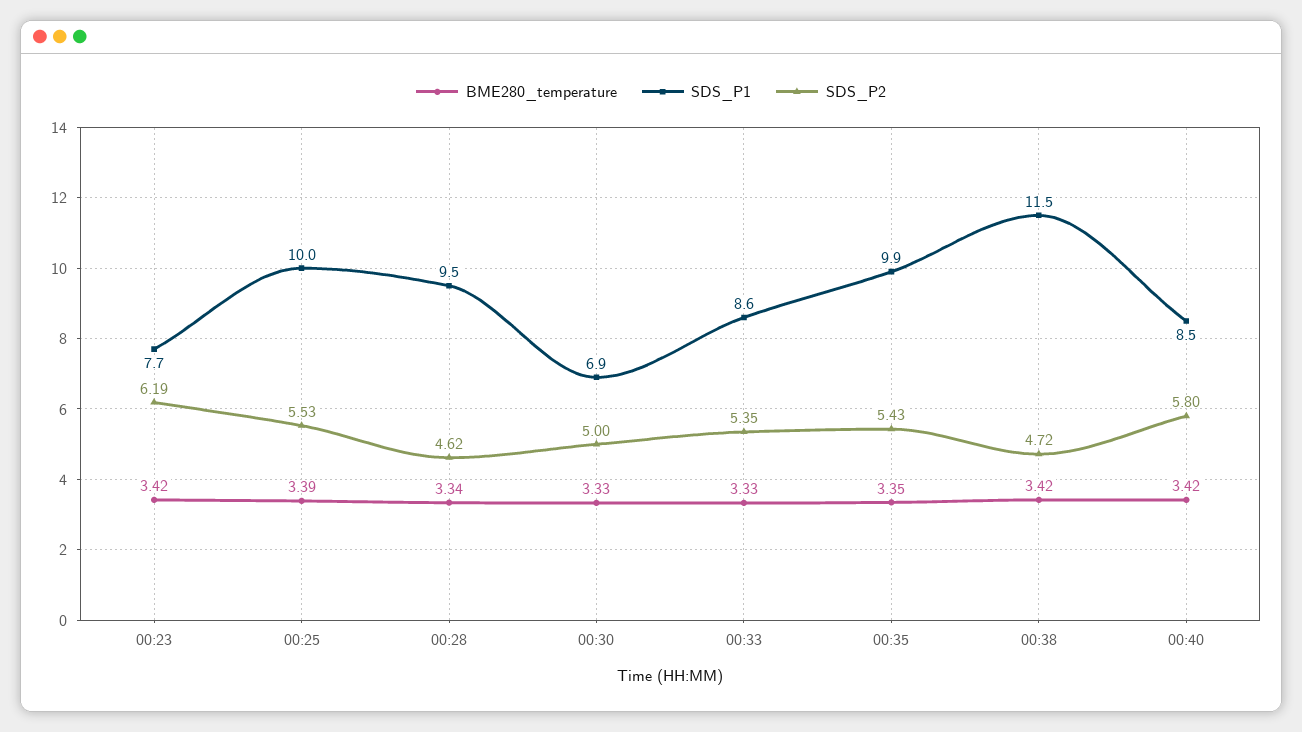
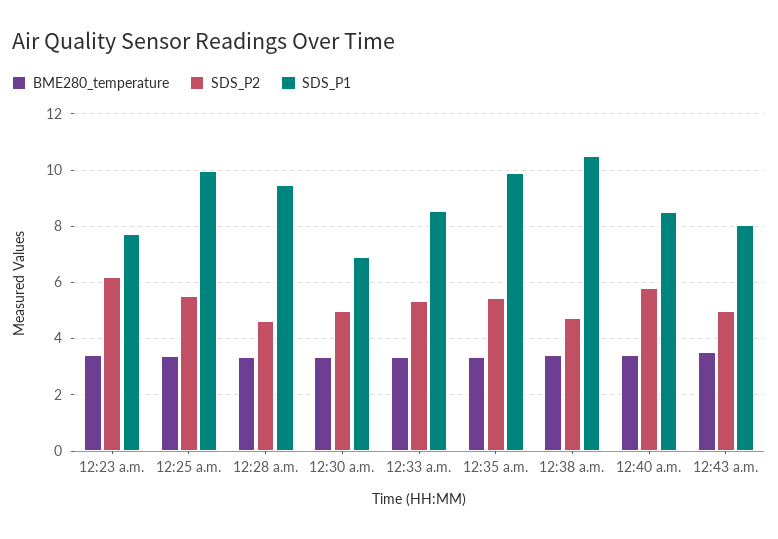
SDS_P1, 00:38: 11.5 -> 10.5
BME280_temperature, 12:43 a.m.: none -> 3.5
SDS_P2, 12:43 a.m.: none -> 5
SDS_P1, 12:43 a.m.: none -> 8

